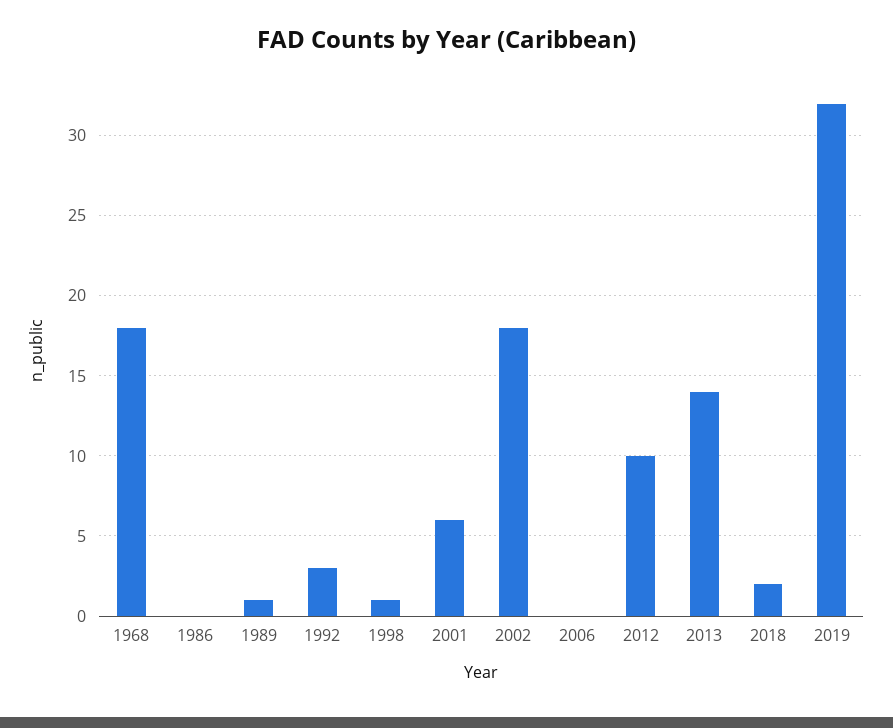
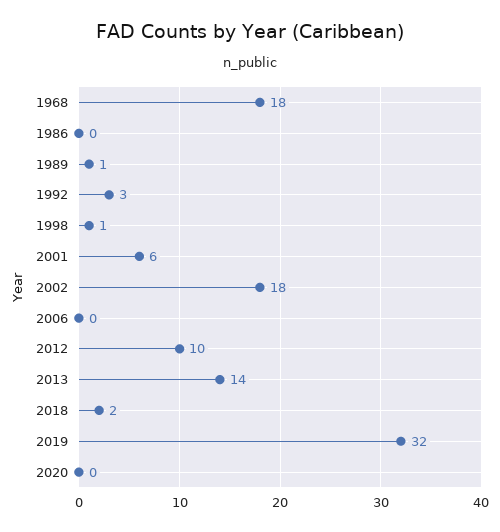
2020: none -> 0

